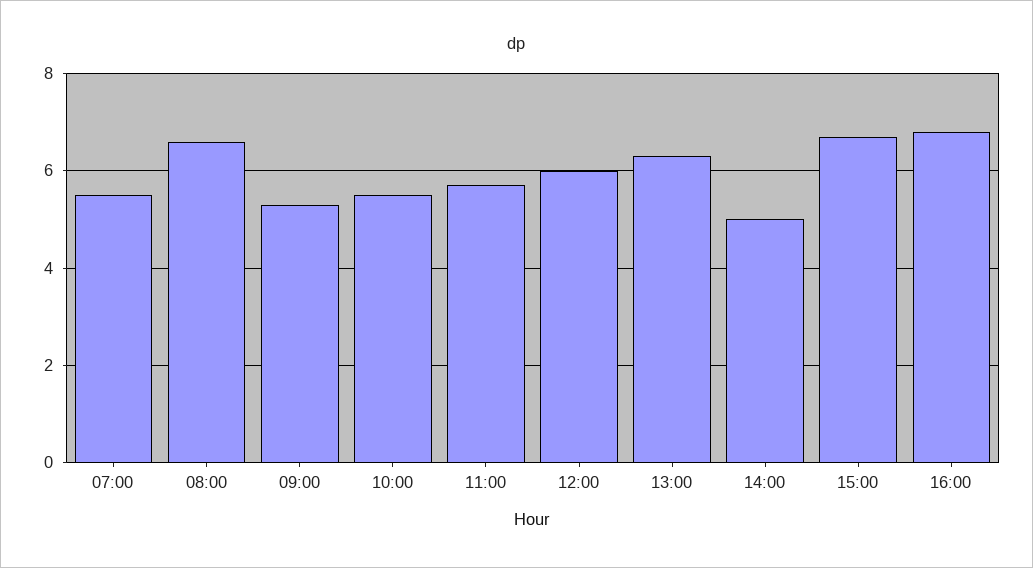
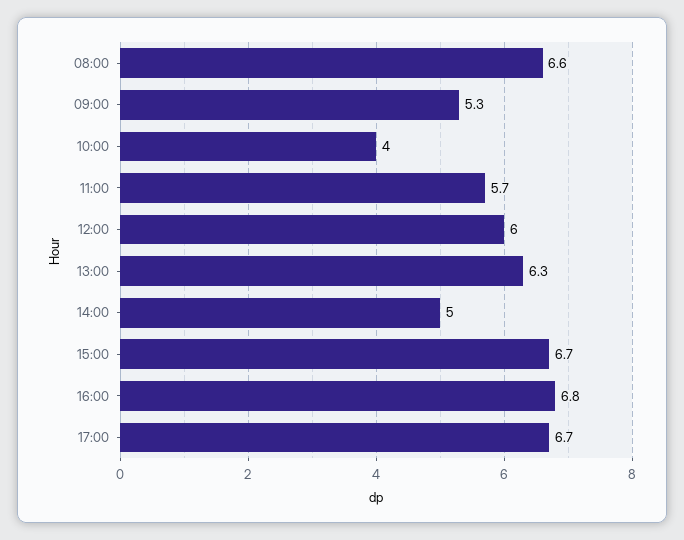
07:00: 5.5 -> none
10:00: 5.5 -> 4
17:00: none -> 6.7

